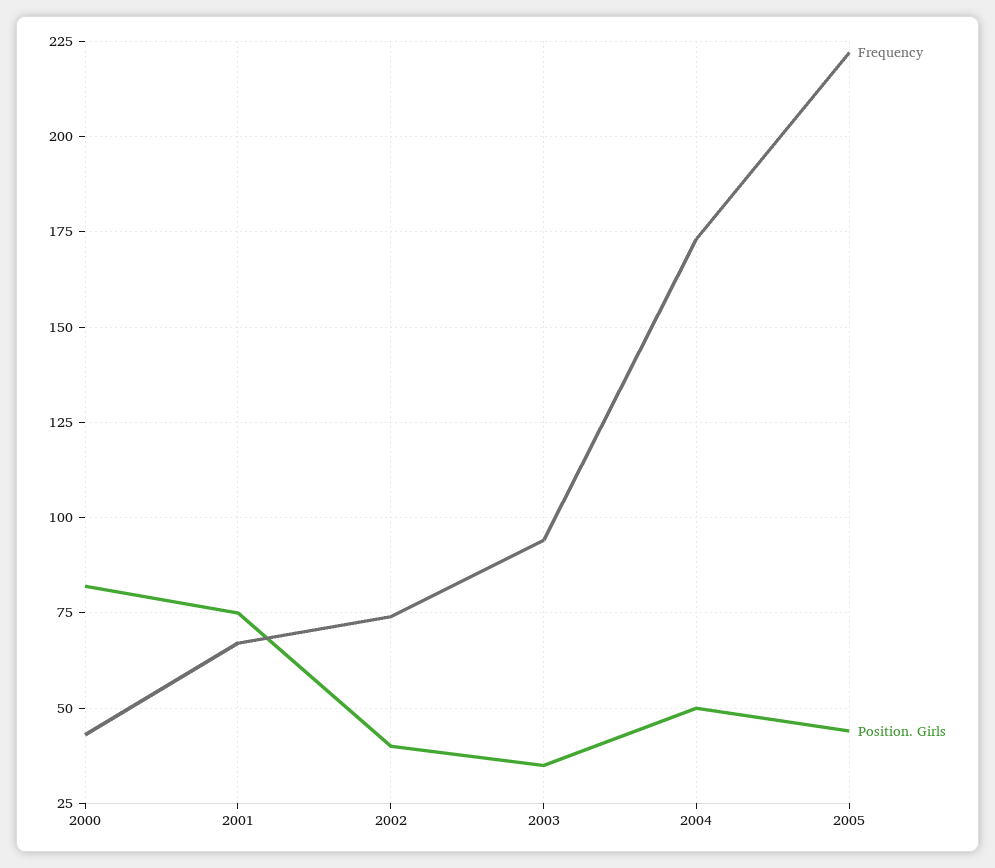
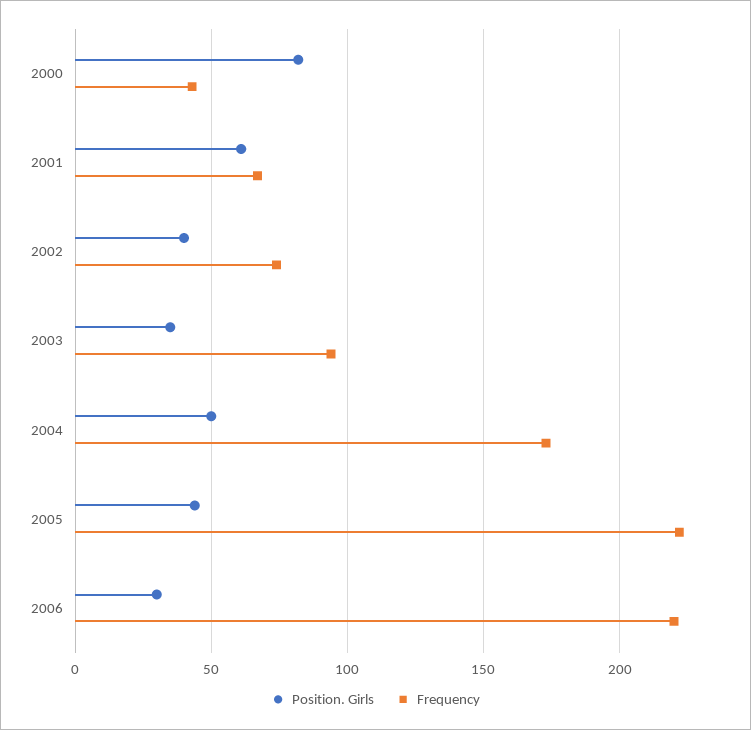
Position. Girls, 2001: 75 -> 60
Position. Girls, 2006: none -> 30
Frequency, 2006: none -> 220

